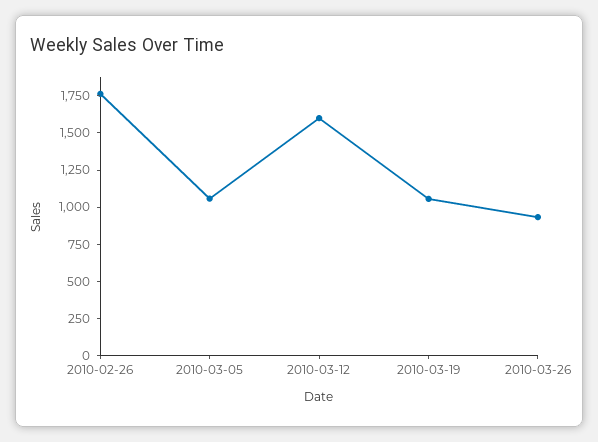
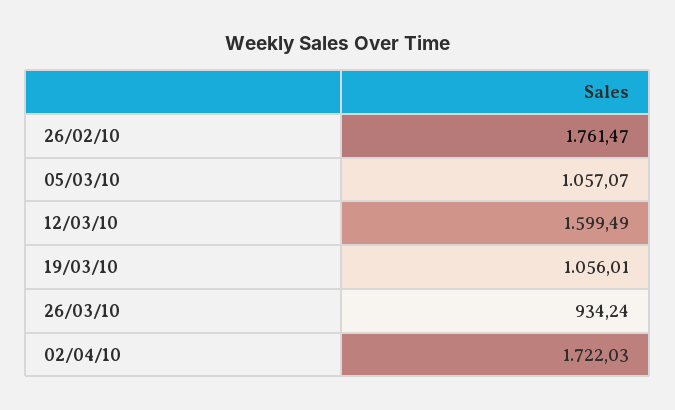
02/04/10: none -> 1722.03

